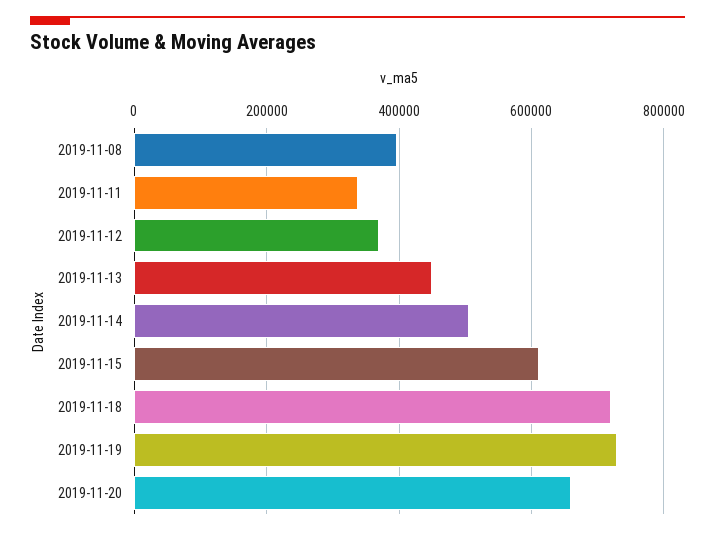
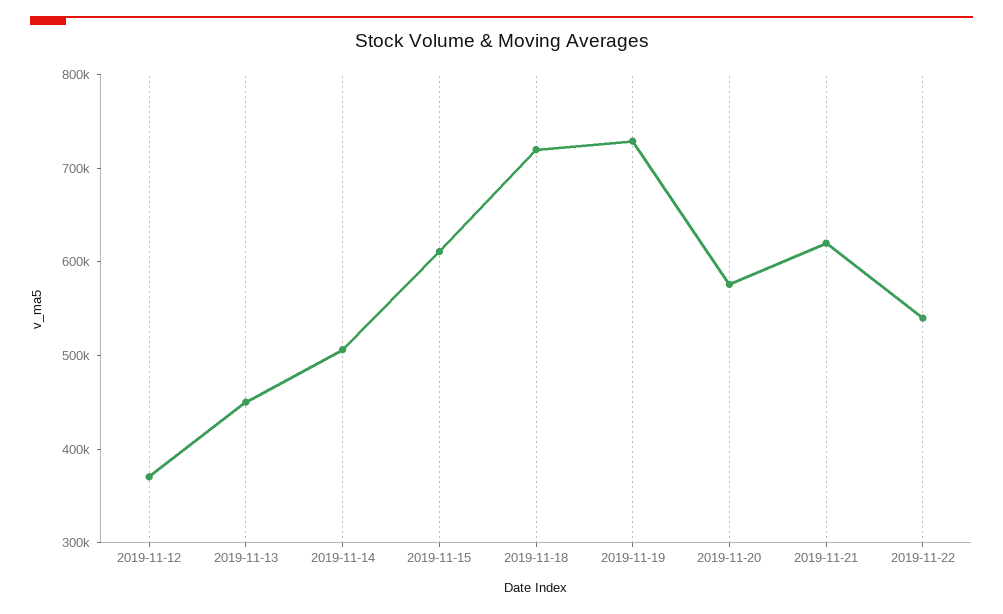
2019-11-08: 400000 -> none
2019-11-11: 340000 -> none
2019-11-20: 660000 -> 580000
2019-11-21: none -> 620000
2019-11-22: none -> 540000

